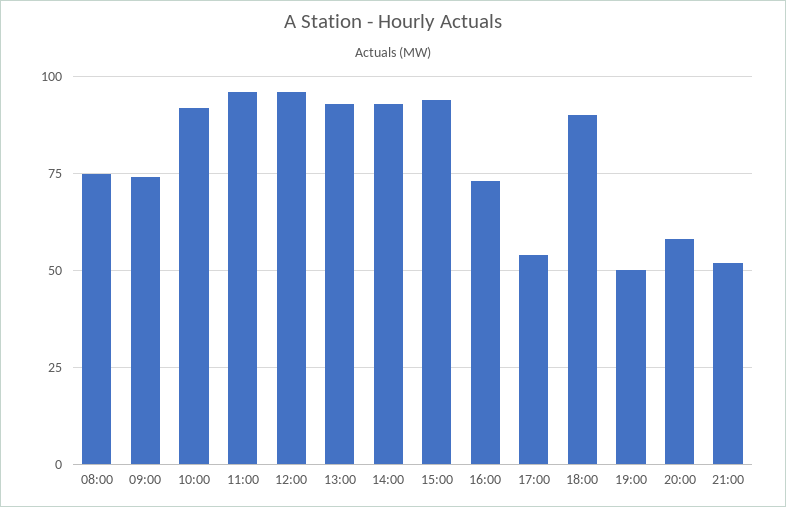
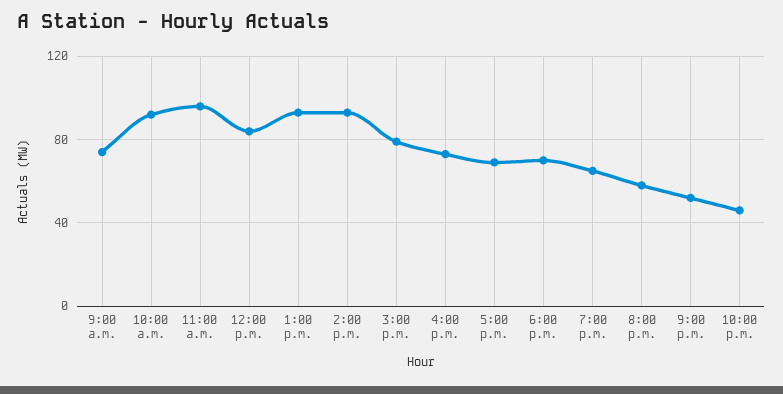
08:00: 75 -> none
12:00: 95 -> 85
15:00: 95 -> 80
17:00: 55 -> 70
18:00: 90 -> 70
19:00: 50 -> 65
10:00 p.m.: none -> 45

